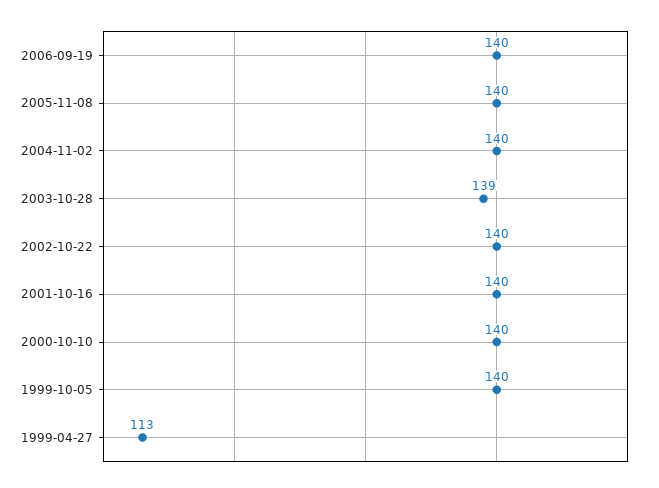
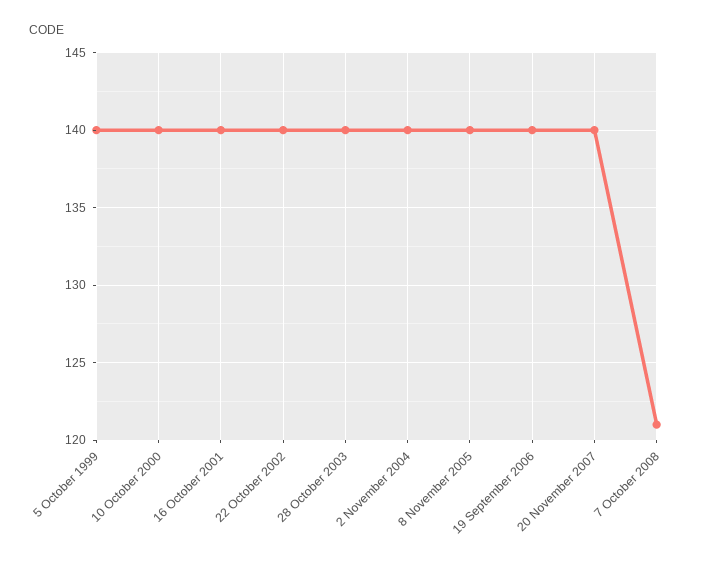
2003-10-28: 139 -> 140
1999-04-27: 113 -> none
20 November 2007: none -> 140
7 October 2008: none -> 121

